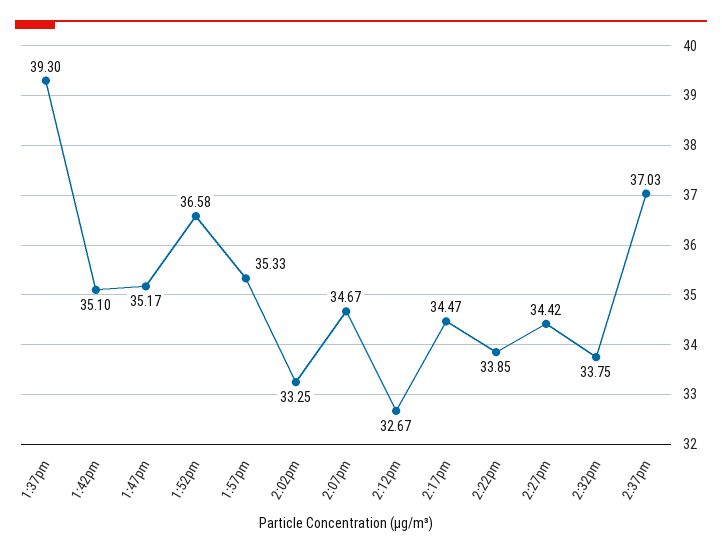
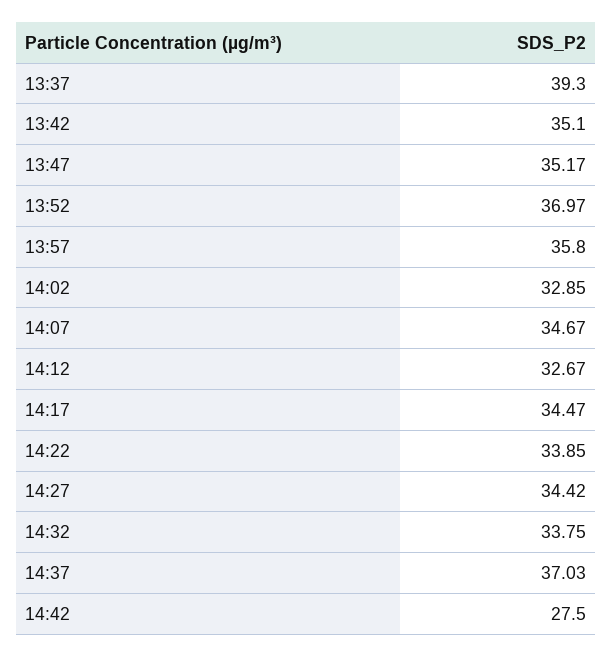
1:52pm: 36.58 -> 36.97
1:57pm: 35.33 -> 35.8
2:02pm: 33.25 -> 32.85
14:42: none -> 27.5

